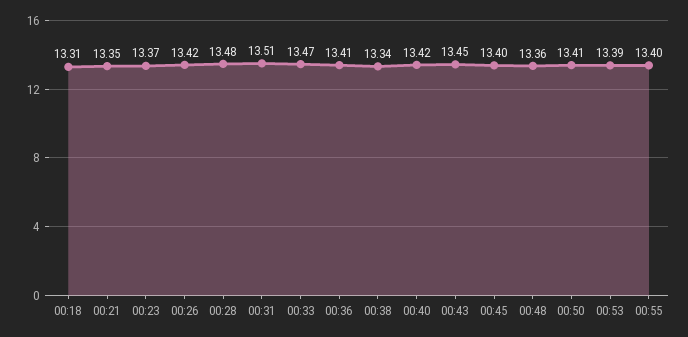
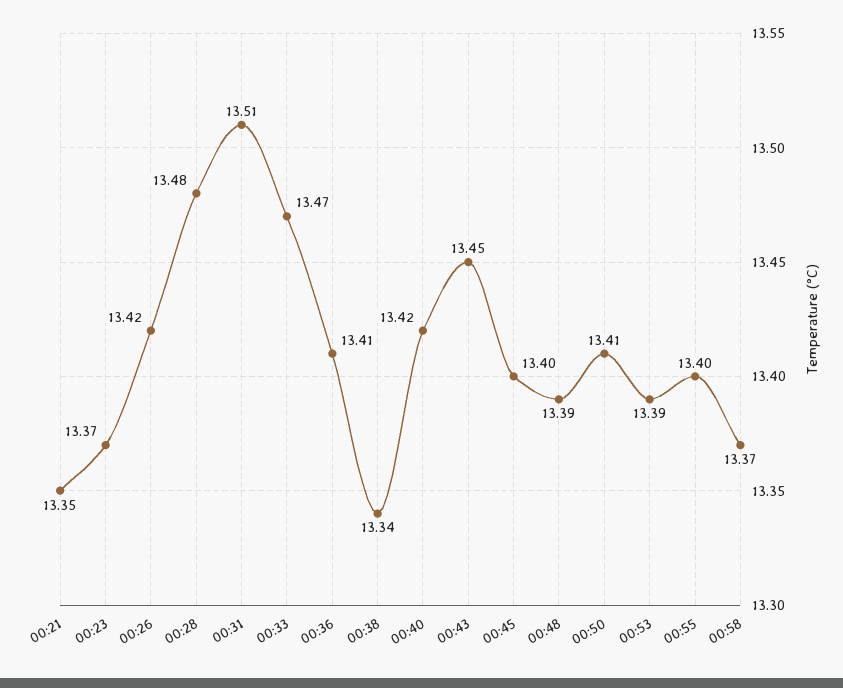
00:18: 13.31 -> none
00:48: 13.36 -> 13.39
00:58: none -> 13.37

